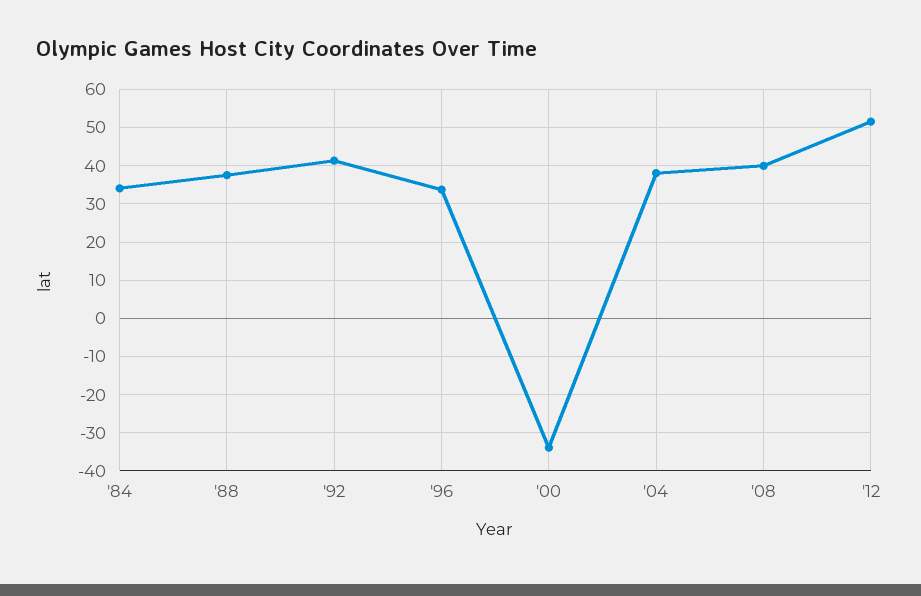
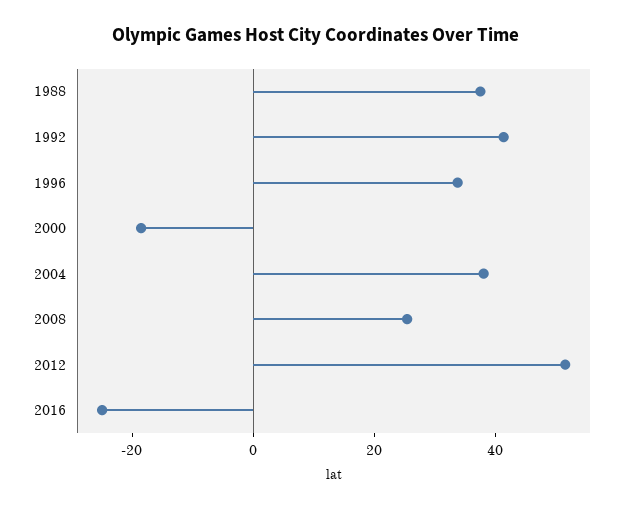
'84: 34 -> none
'00: -34 -> -20
'08: 40 -> 25
2016: none -> -25

